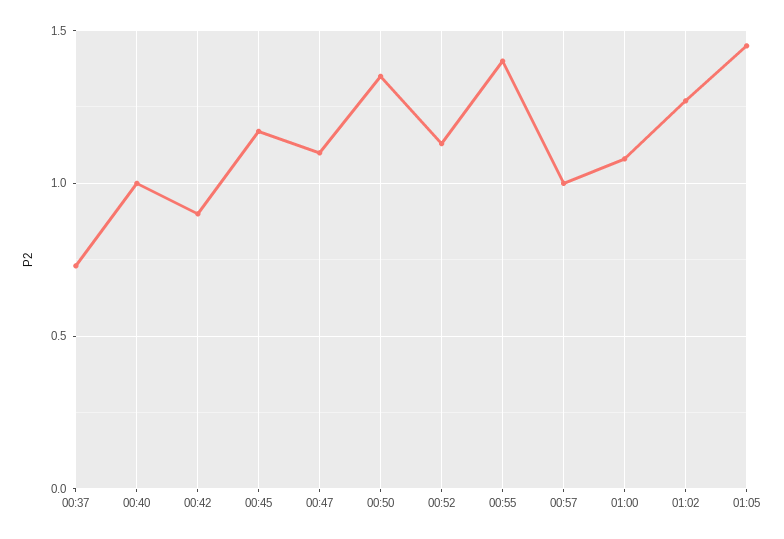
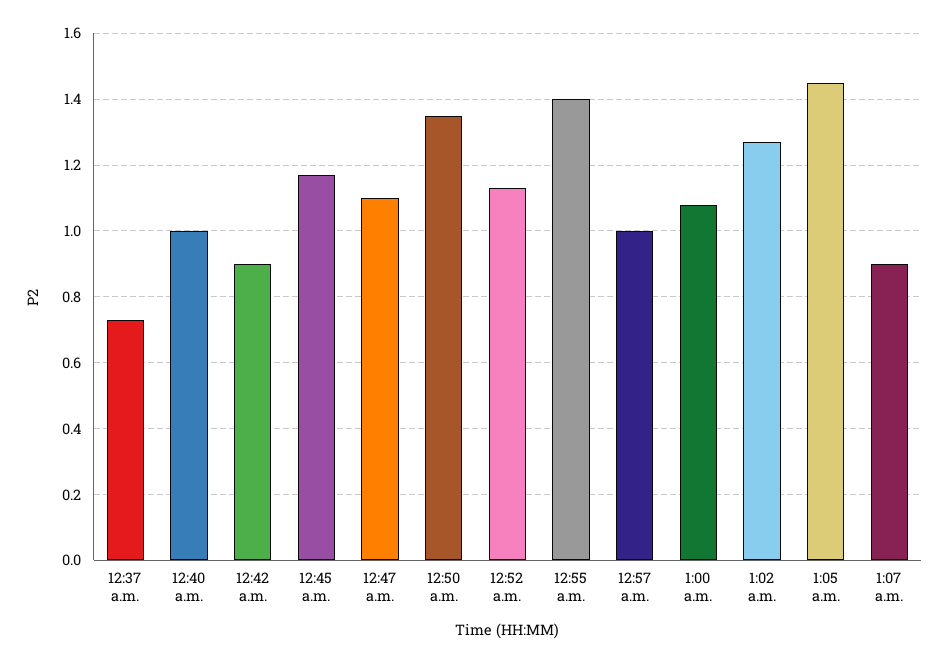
1:07 a.m.: none -> 0.9

